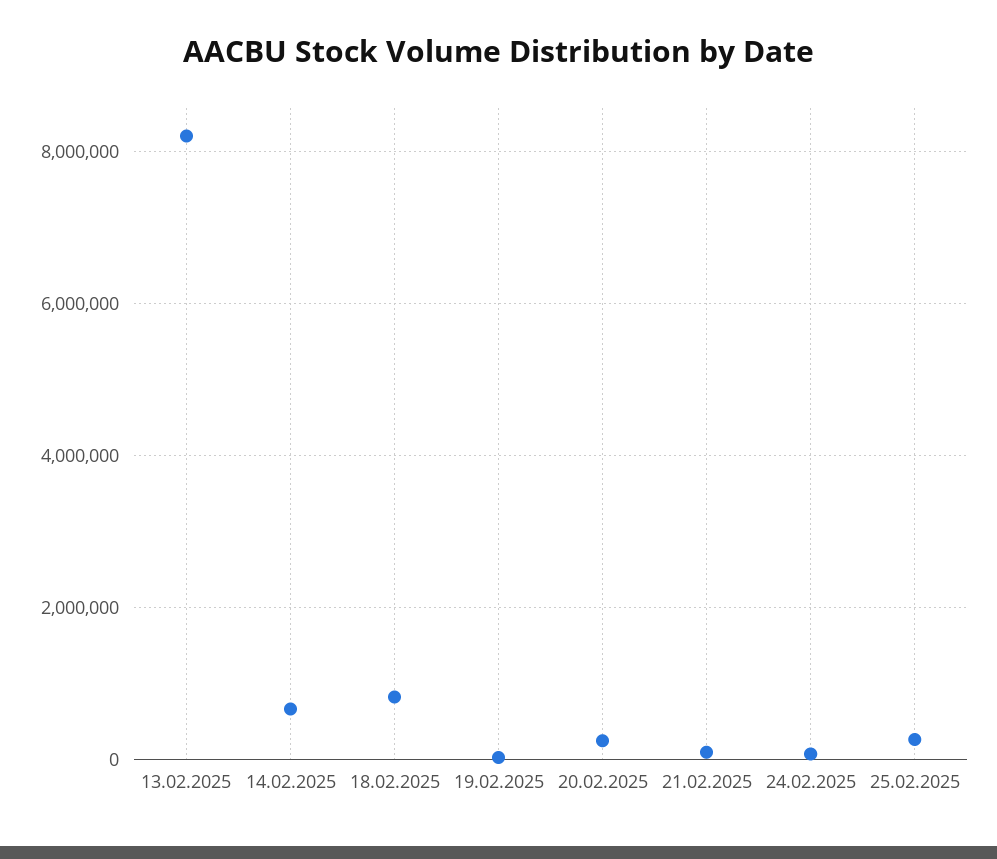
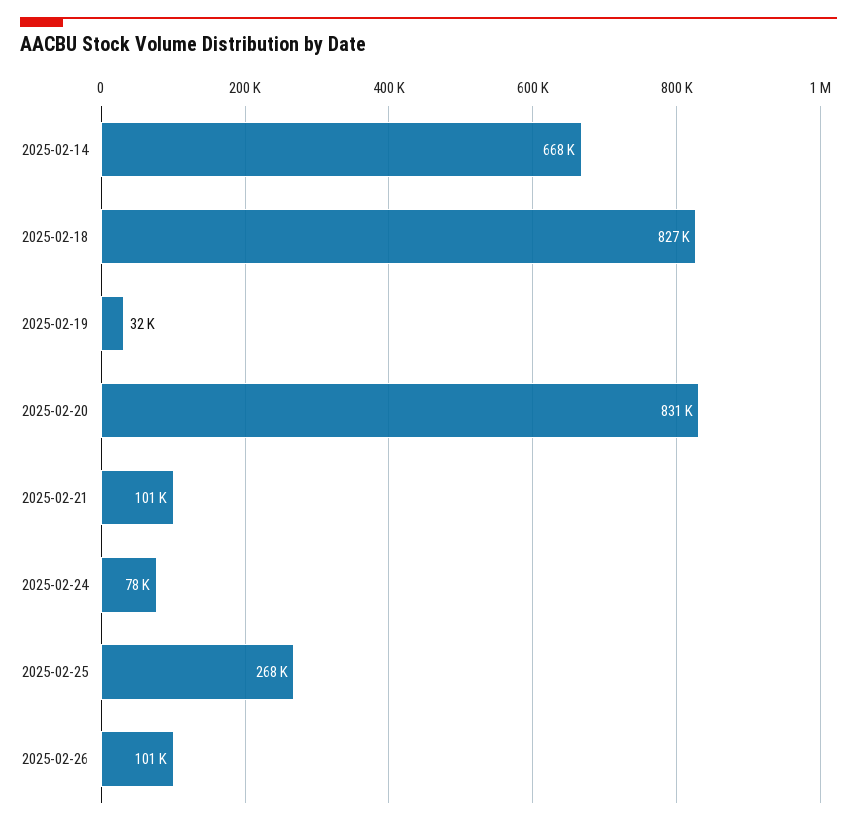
13.02.2025: 8200000 -> none
20.02.2025: 200000 -> 831000
2025-02-26: none -> 101000

